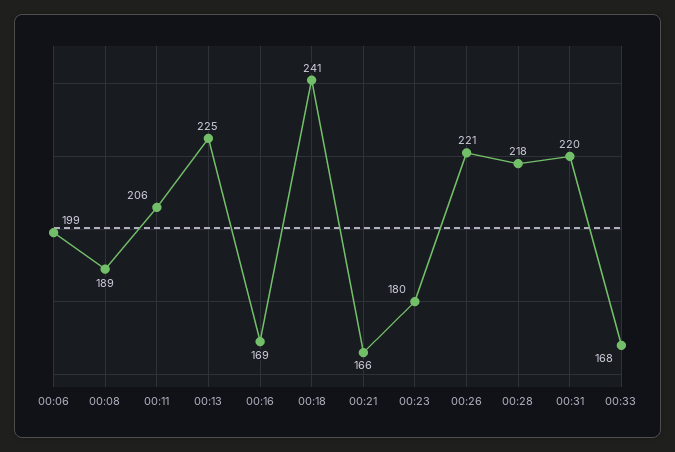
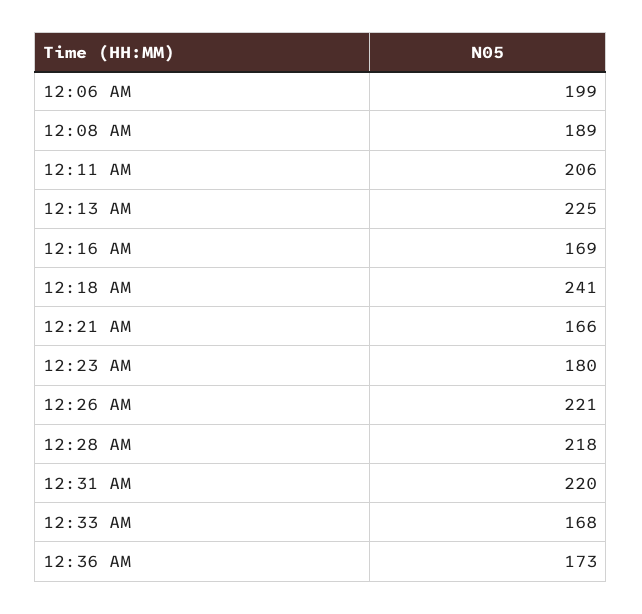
12:36 AM: none -> 173

